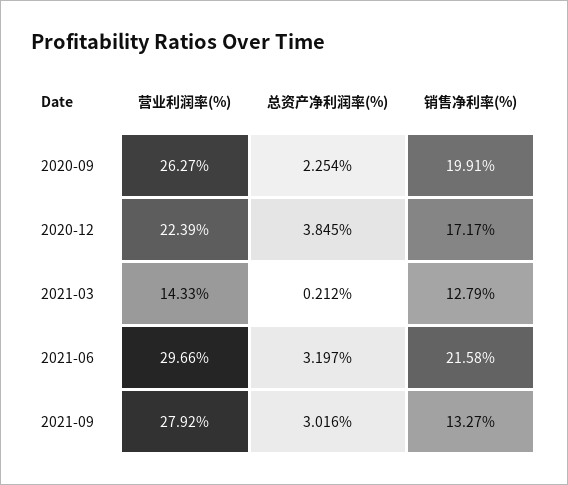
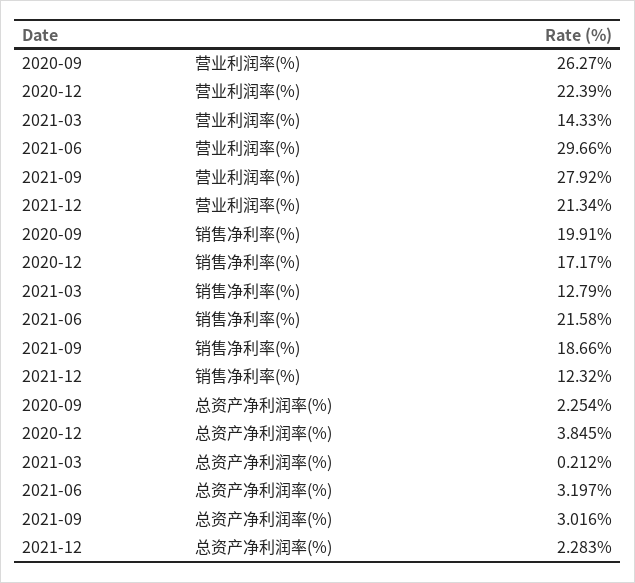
销售净利率(%), 2021-09: 13.27 -> 18.66
营业利润率(%), 2021-12: none -> 21.34
销售净利率(%), 2021-12: none -> 12.32
总资产净利润率(%), 2021-12: none -> 2.283

